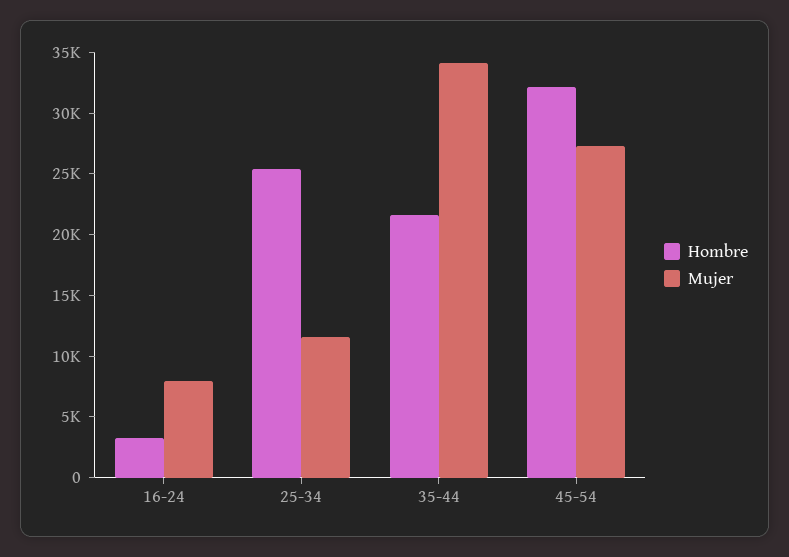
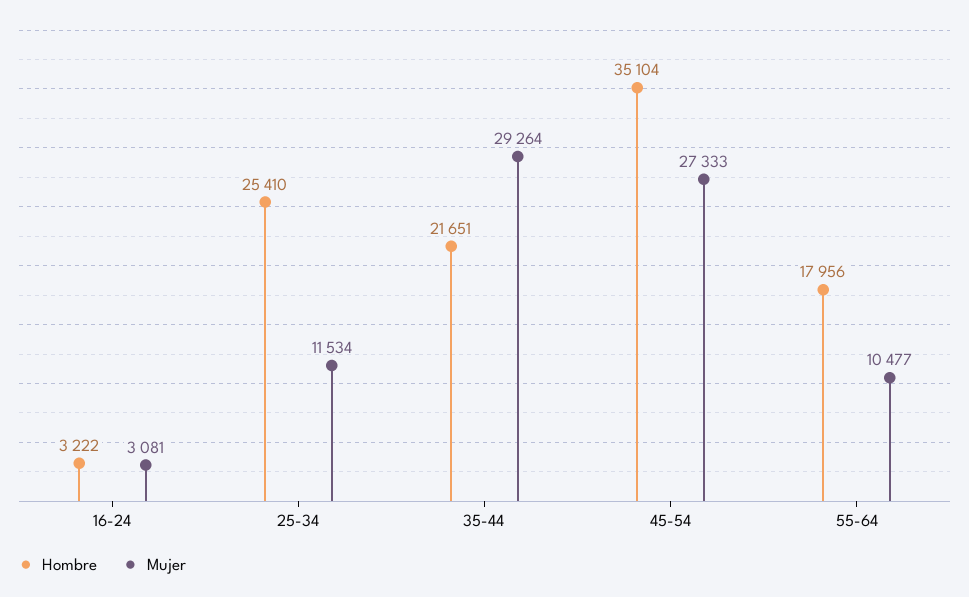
Mujer, 16-24: 8000 -> 3081
Mujer, 35-44: 34000 -> 29264
Hombre, 45-54: 32000 -> 35104
Hombre, 55-64: none -> 17956
Mujer, 55-64: none -> 10477

